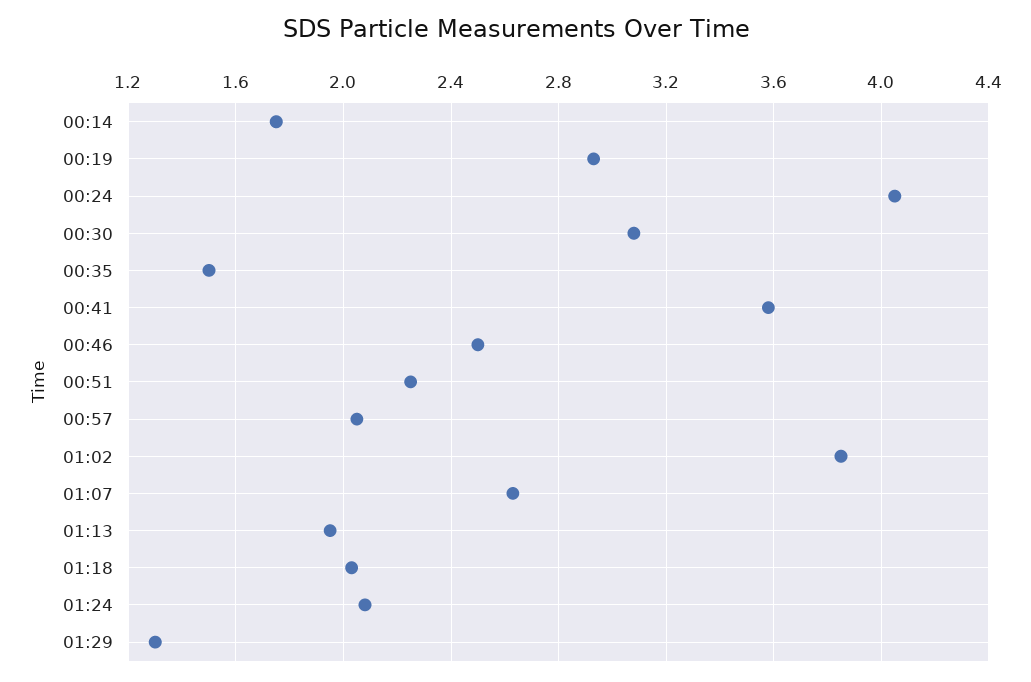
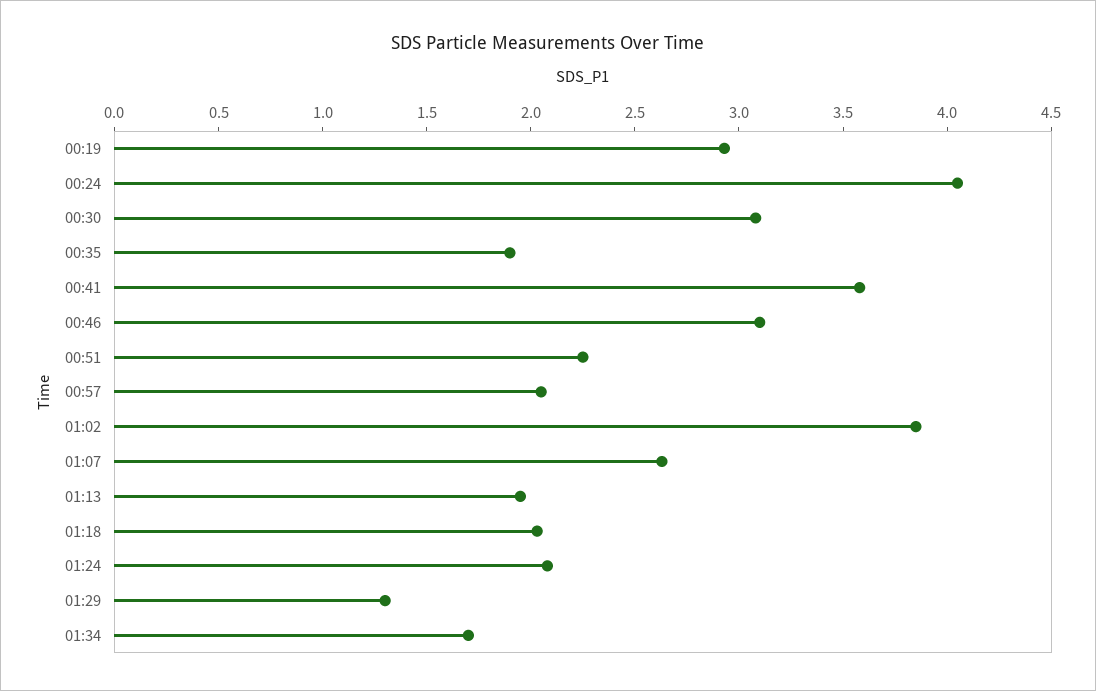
00:14: 1.75 -> none
00:35: 1.5 -> 1.9
00:46: 2.5 -> 3.1
01:34: none -> 1.7

